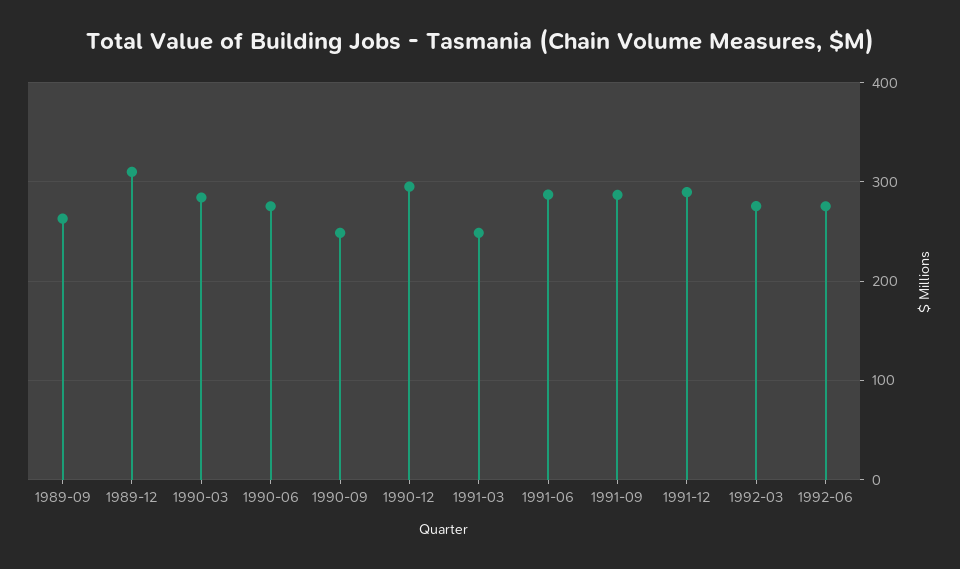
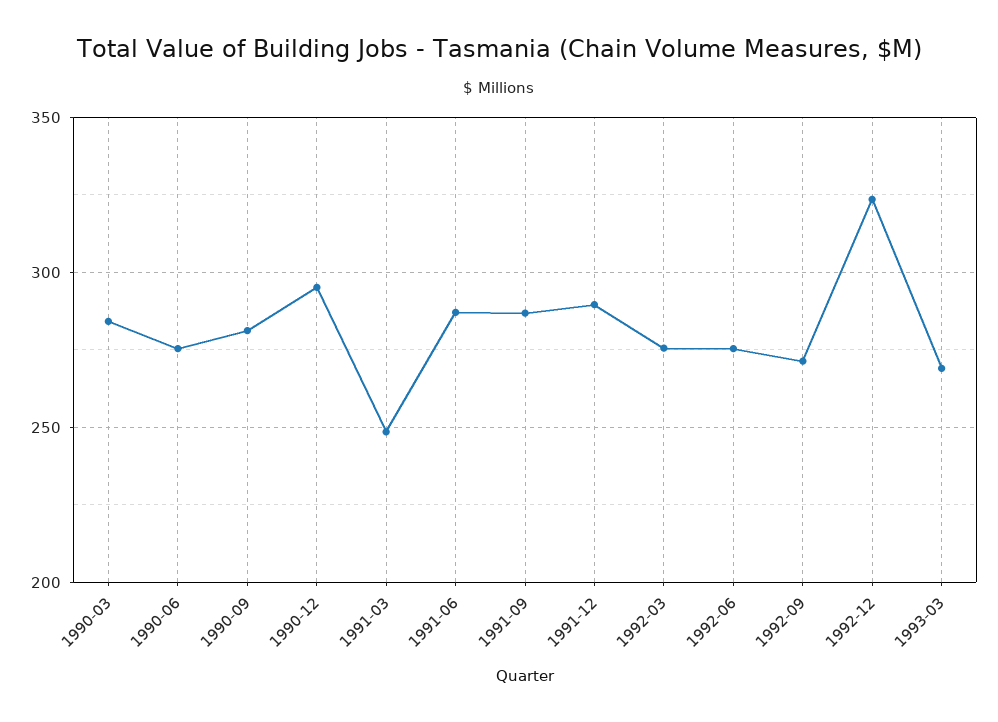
1989-09: 260 -> none
1989-12: 310 -> none
1990-09: 250 -> 280
1992-09: none -> 270
1992-12: none -> 325
1993-03: none -> 270

